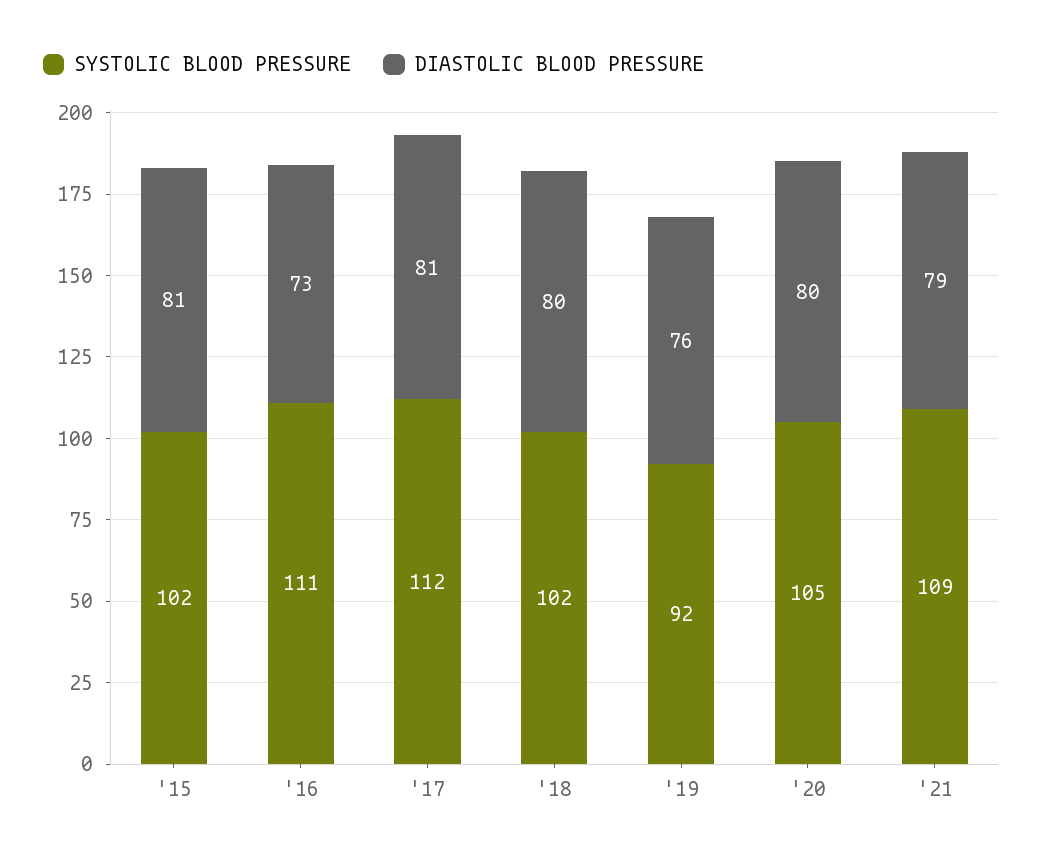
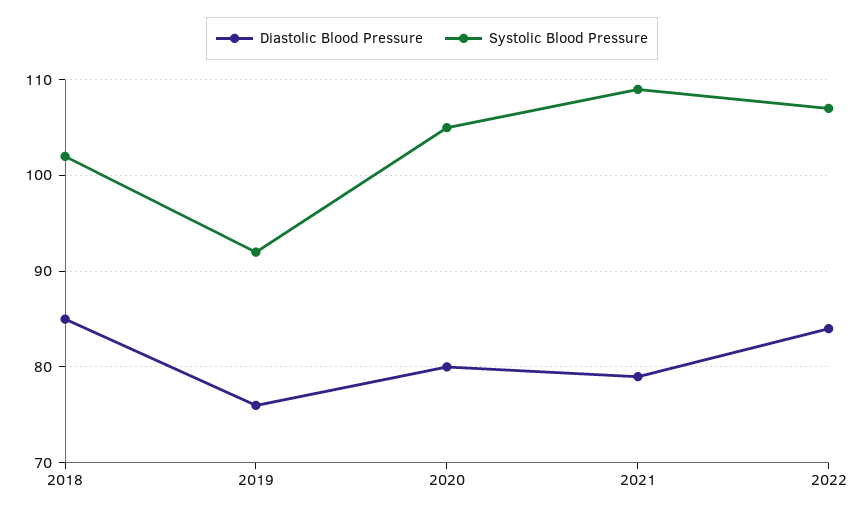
SYSTOLIC BLOOD PRESSURE, '15: 102 -> none
DIASTOLIC BLOOD PRESSURE, '15: 81 -> none
SYSTOLIC BLOOD PRESSURE, '16: 111 -> none
DIASTOLIC BLOOD PRESSURE, '16: 73 -> none
SYSTOLIC BLOOD PRESSURE, '17: 112 -> none
DIASTOLIC BLOOD PRESSURE, '17: 81 -> none
DIASTOLIC BLOOD PRESSURE, '18: 80 -> 85
DIASTOLIC BLOOD PRESSURE, 2022: none -> 84
SYSTOLIC BLOOD PRESSURE, 2022: none -> 107

